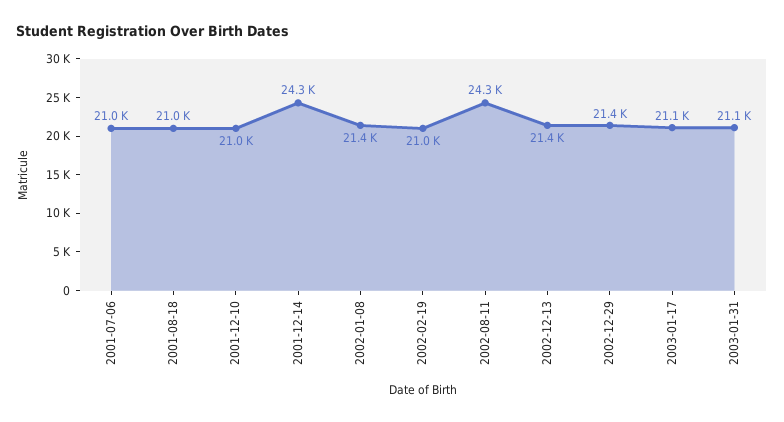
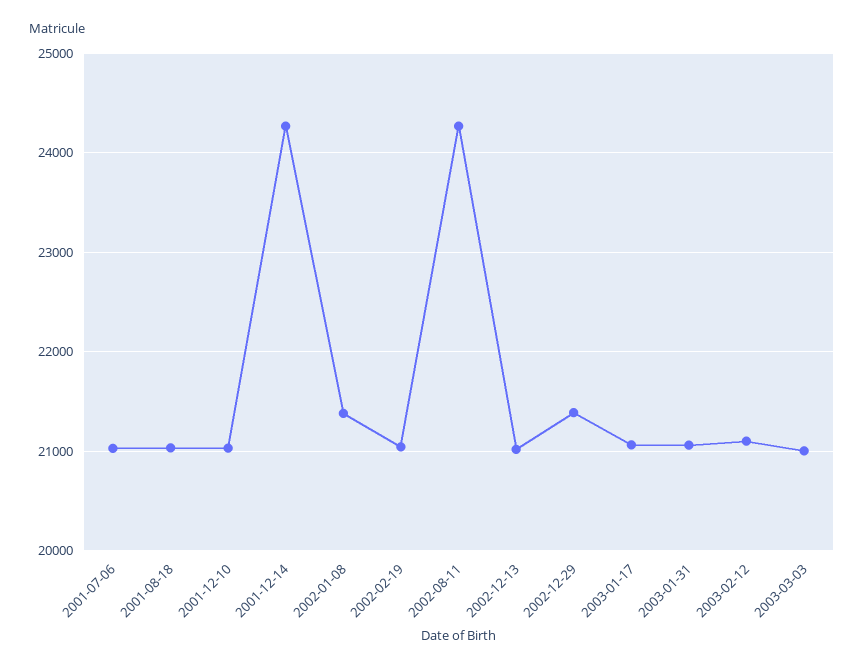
2002-12-13: 21400 -> 21000
2003-02-12: none -> 21100
2003-03-03: none -> 21000

